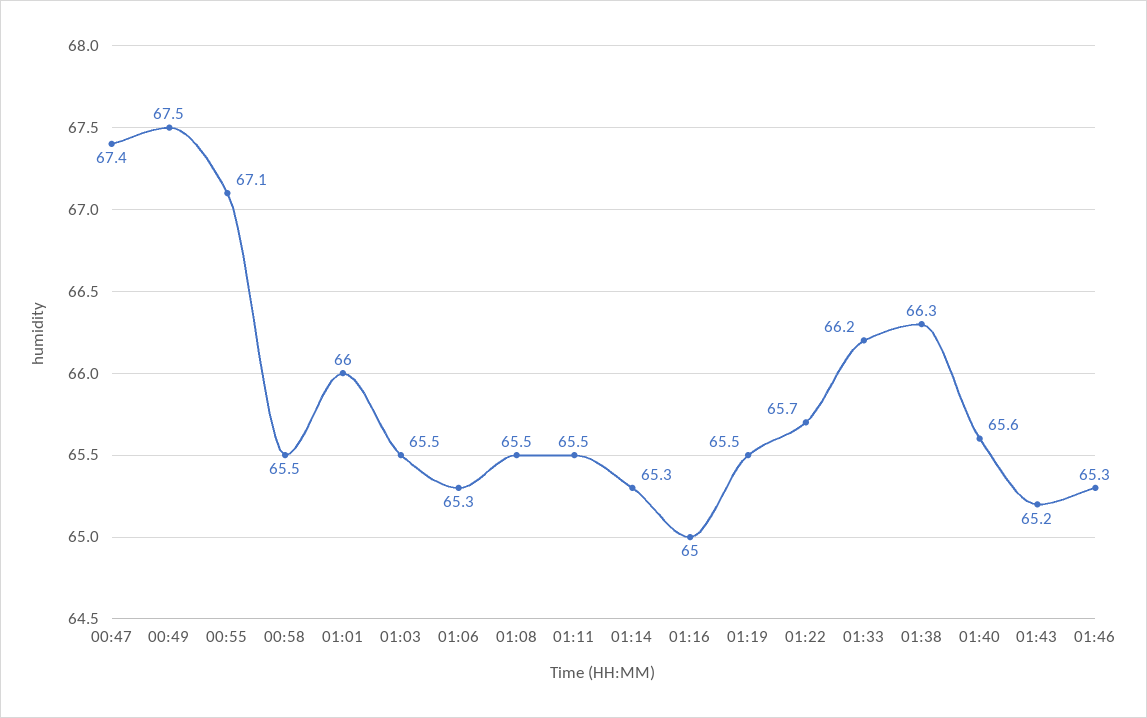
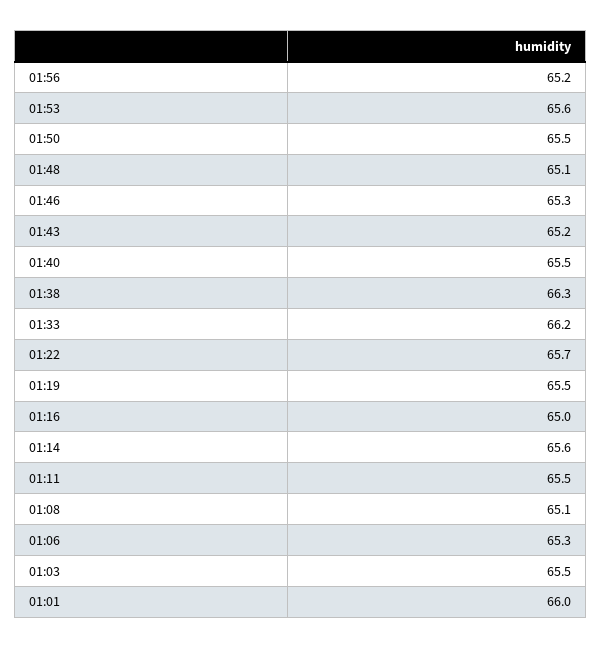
00:47: 67.4 -> none
00:49: 67.5 -> none
00:55: 67.1 -> none
00:58: 65.5 -> none
01:08: 65.5 -> 65.1
01:14: 65.3 -> 65.6
01:40: 65.6 -> 65.5
01:56: none -> 65.2
01:53: none -> 65.6
01:50: none -> 65.5
01:48: none -> 65.1

